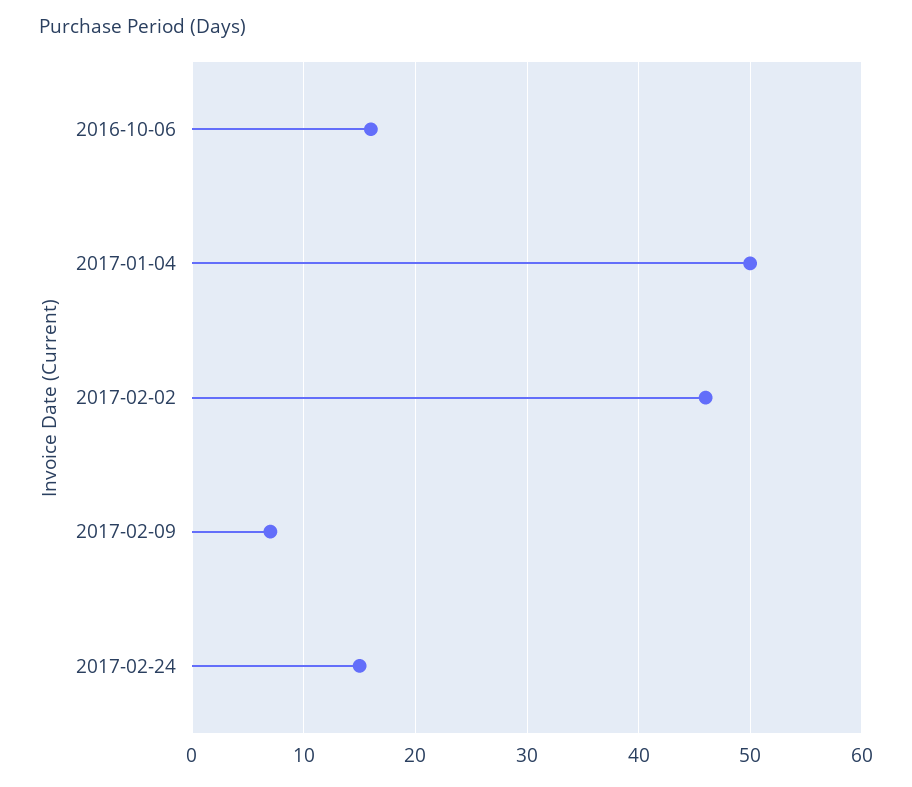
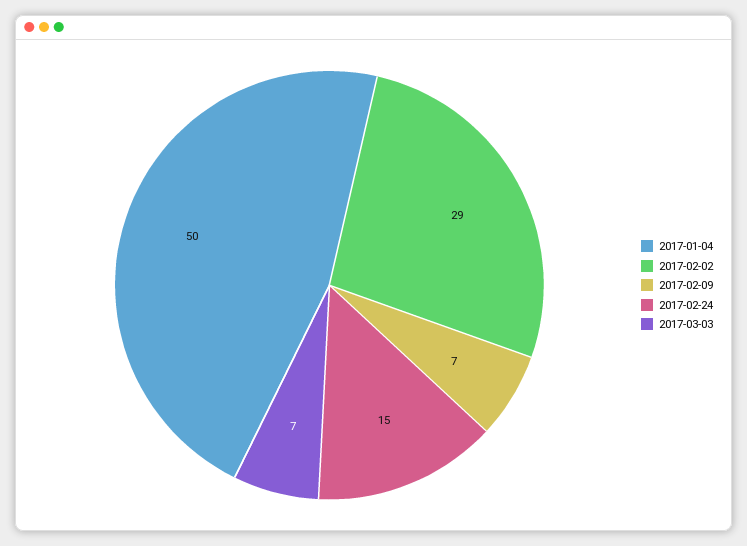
2016-10-06: 16 -> none
2017-02-02: 46 -> 29
2017-03-03: none -> 7

